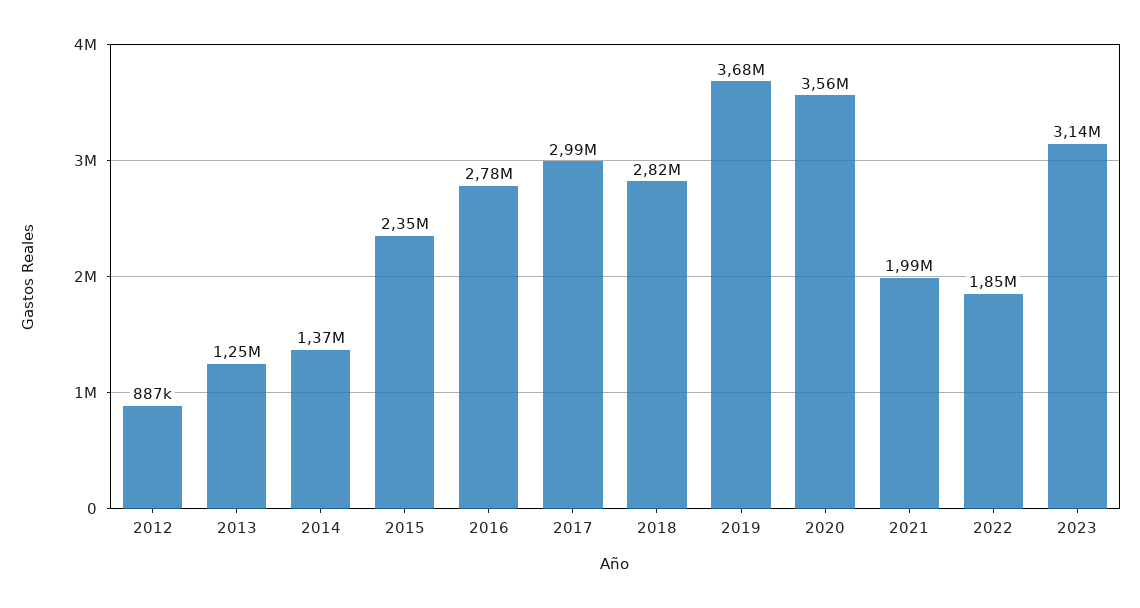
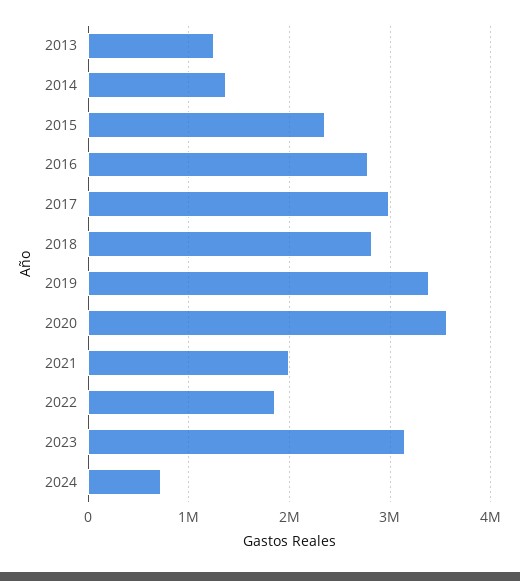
2012: 887000 -> none
2019: 3680000 -> 3400000
2024: none -> 700000

